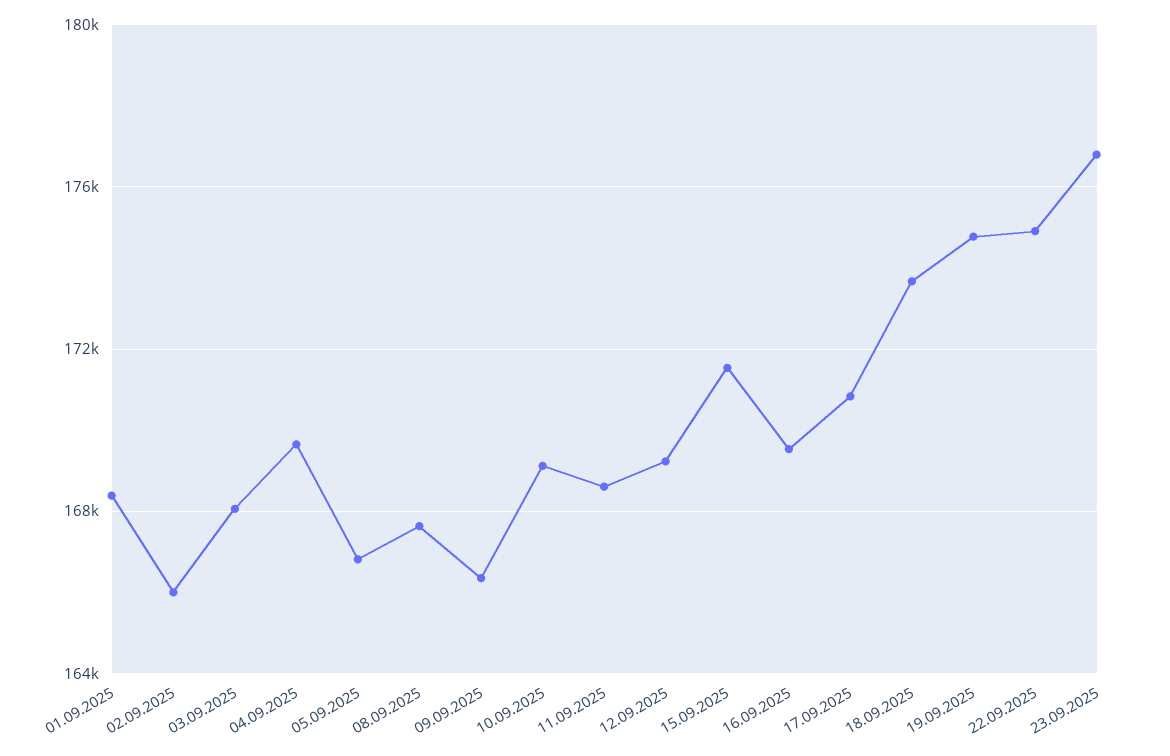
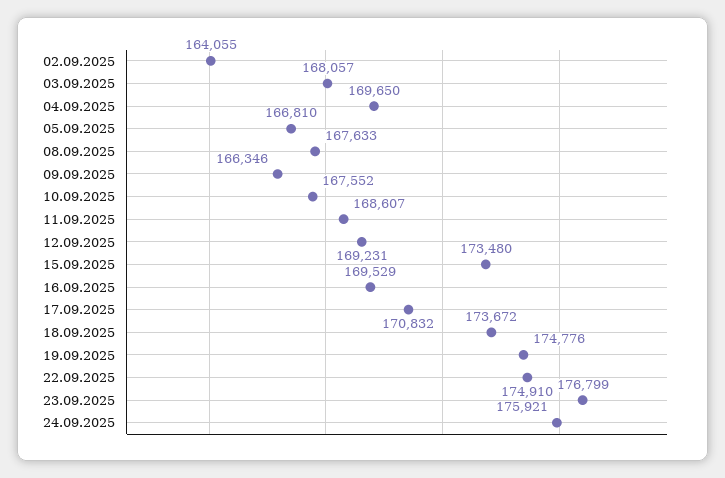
01.09.2025: 168500 -> none
02.09.2025: 166000 -> 164055
10.09.2025: 169000 -> 167552
15.09.2025: 171500 -> 173480
24.09.2025: none -> 175921

